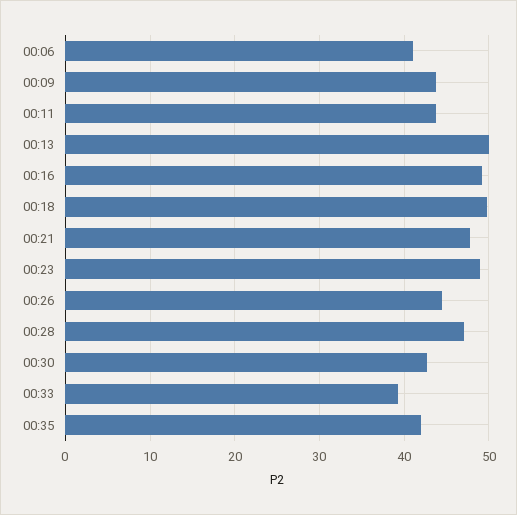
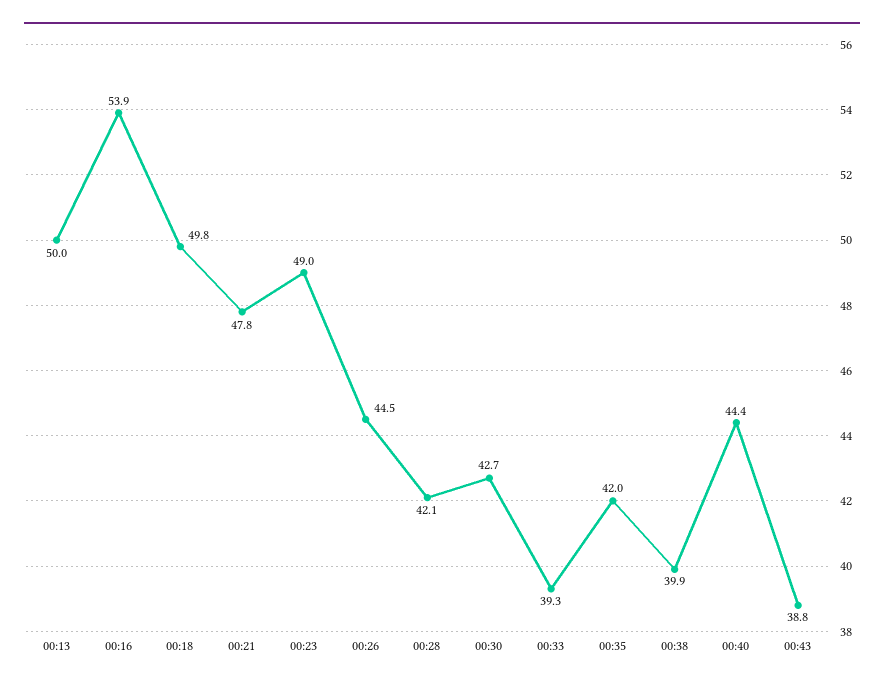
00:06: 41 -> none
00:09: 44 -> none
00:11: 44 -> none
00:16: 49 -> 53.9
00:28: 47 -> 42.1
00:38: none -> 39.9
00:40: none -> 44.4
00:43: none -> 38.8

